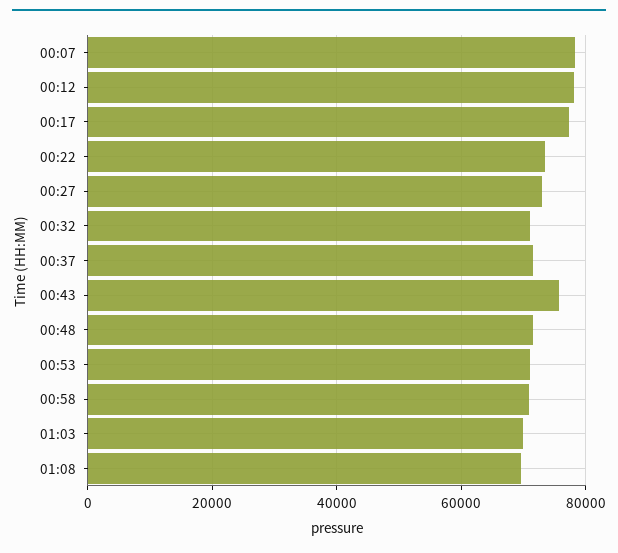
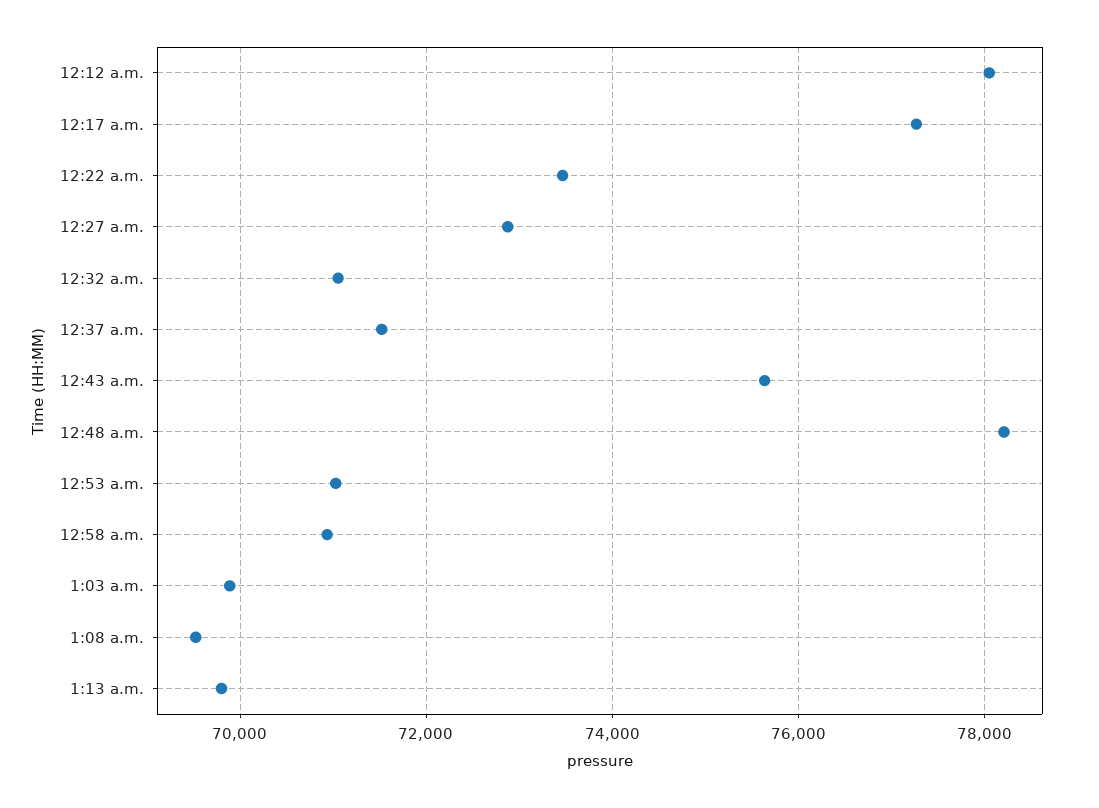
00:07: 78000 -> none
00:48: 72000 -> 78200
1:13 a.m.: none -> 69800

